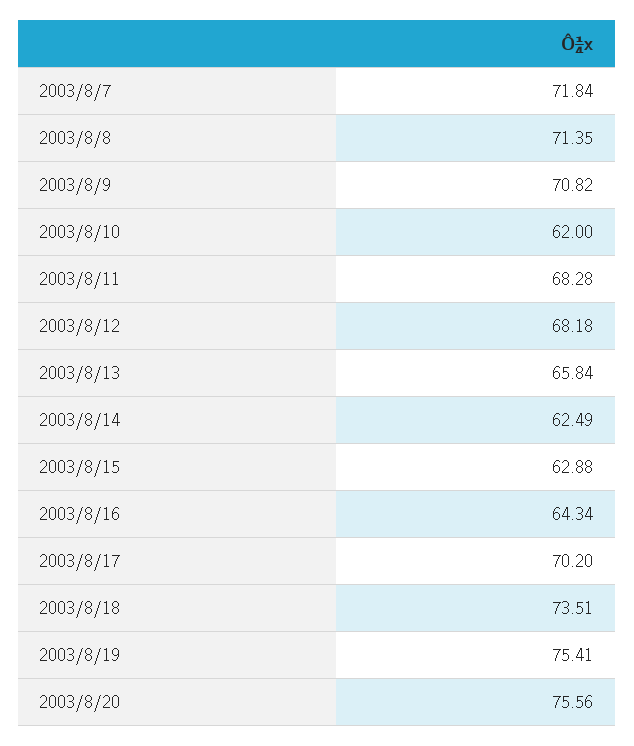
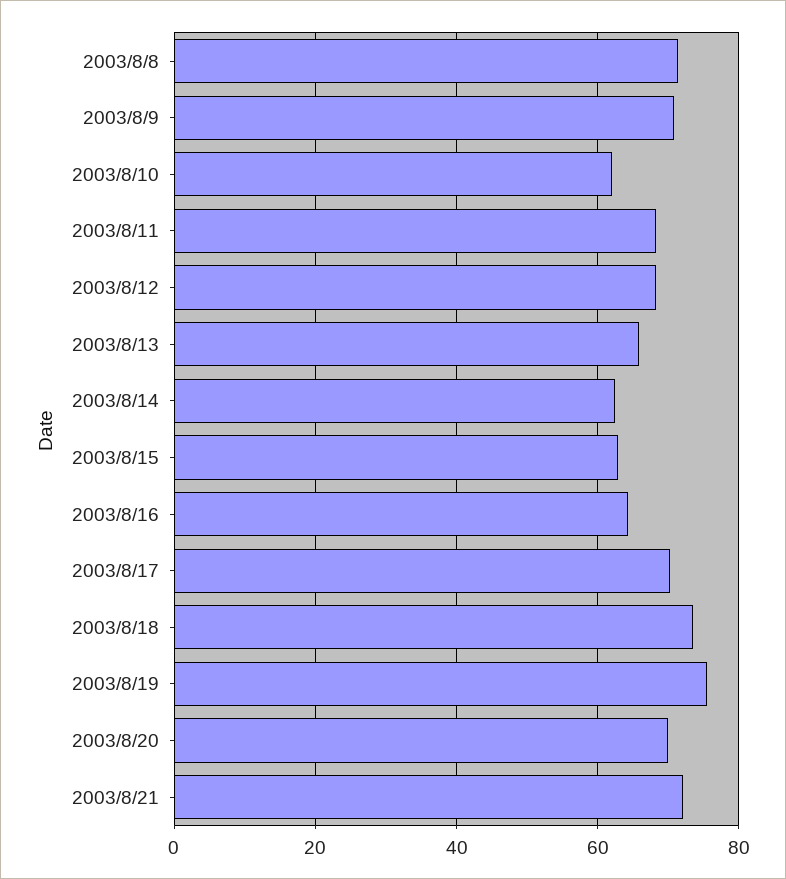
2003/8/7: 71.84 -> none
2003/8/20: 75.56 -> 70
2003/8/21: none -> 72

